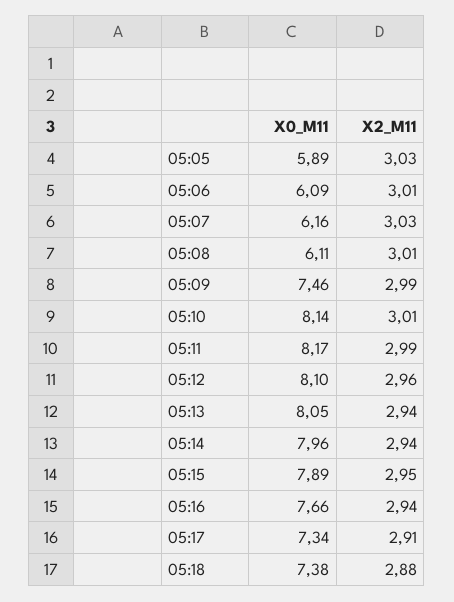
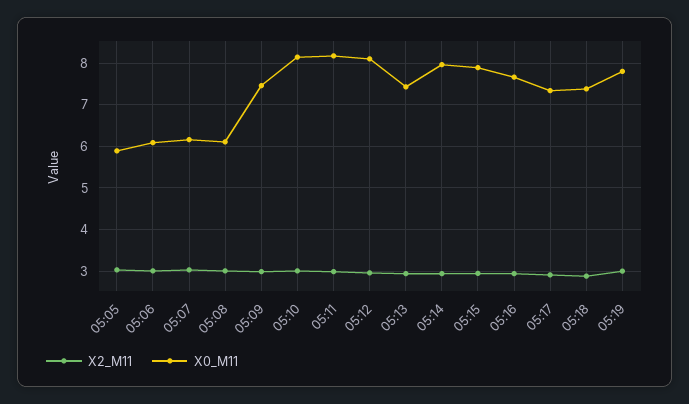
X0_M11, 05:13: 8.05 -> 7.4
X2_M11, 05:19: none -> 3
X0_M11, 05:19: none -> 7.8

